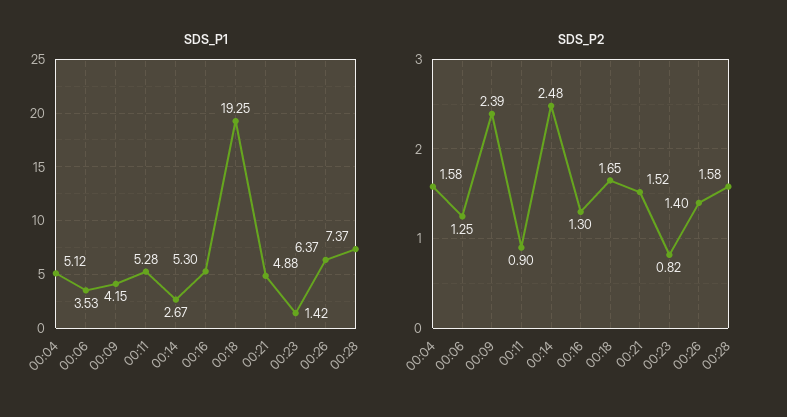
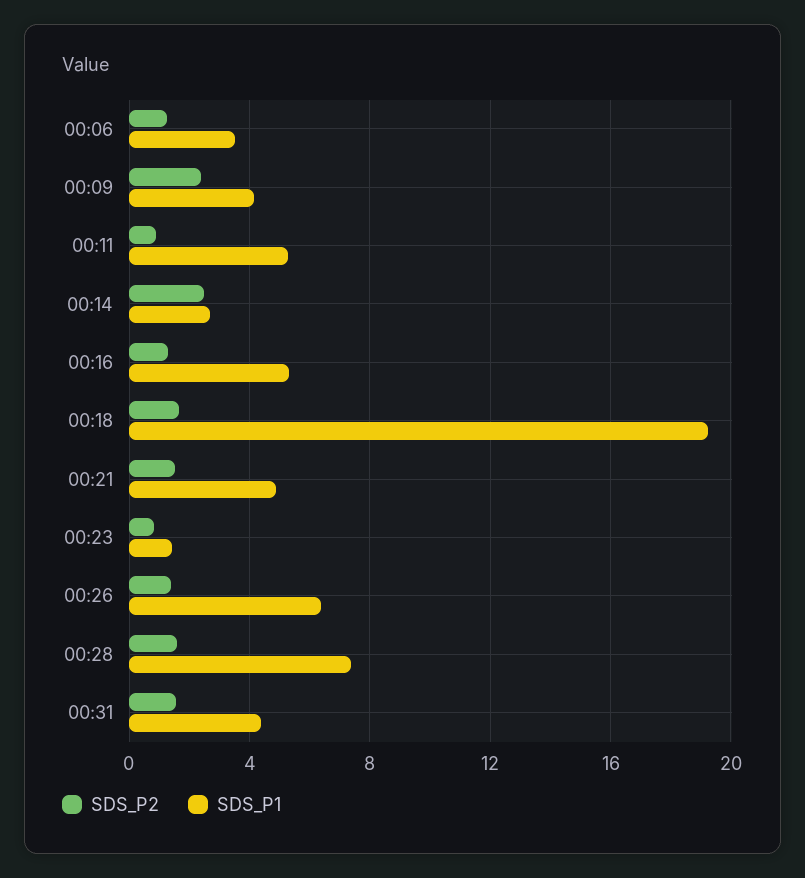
SDS_P1, 00:04: 5.12 -> none
SDS_P2, 00:04: 1.58 -> none
SDS_P2, 00:31: none -> 1.5
SDS_P1, 00:31: none -> 4.5

